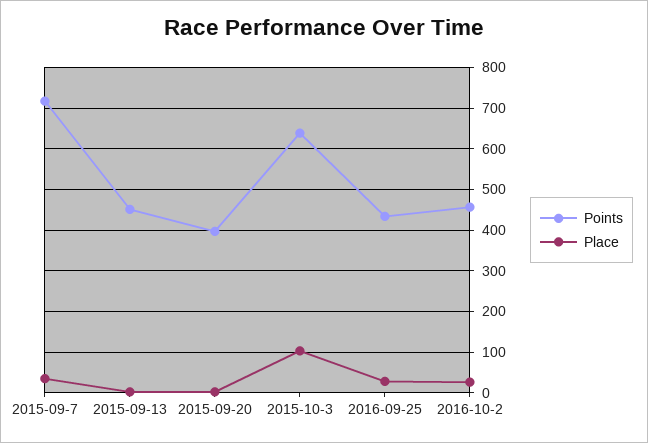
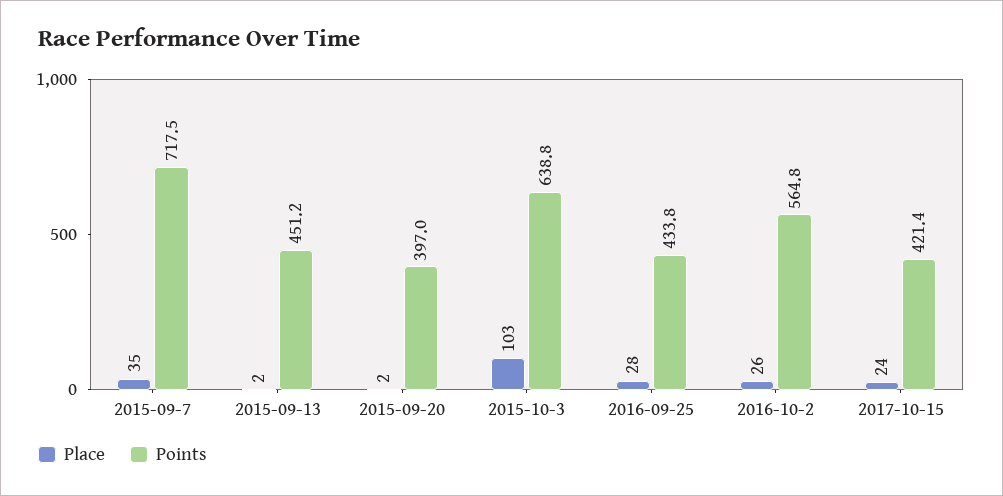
Points, 2016-10-2: 460 -> 564.8
Place, 2017-10-15: none -> 24
Points, 2017-10-15: none -> 421.4

